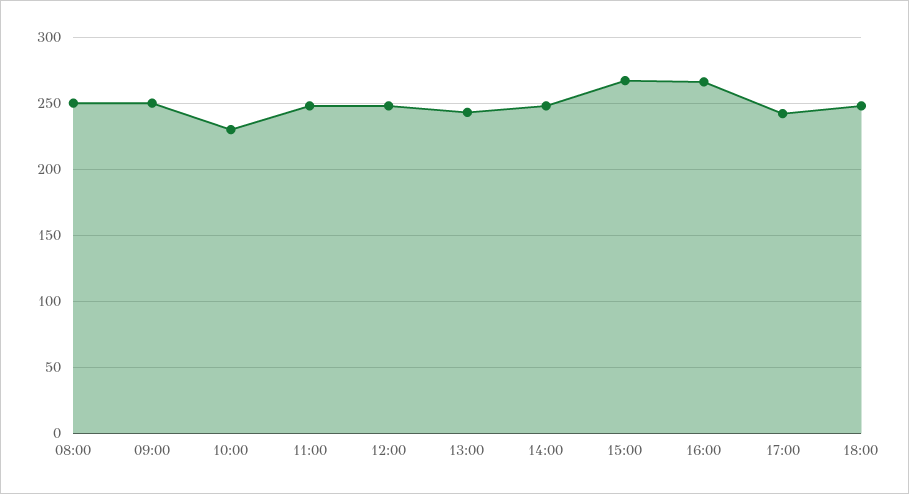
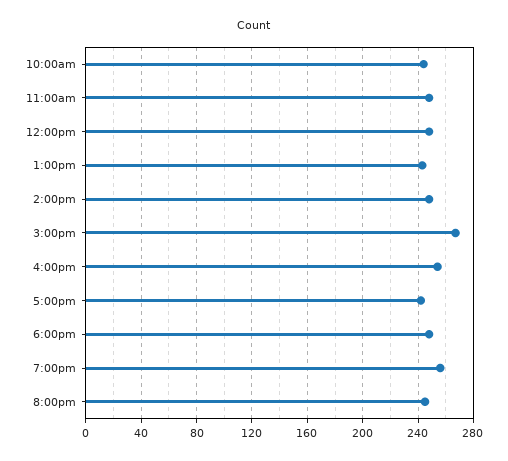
08:00: 250 -> none
09:00: 250 -> none
10:00: 230 -> 245
16:00: 265 -> 255
7:00pm: none -> 255
8:00pm: none -> 245

